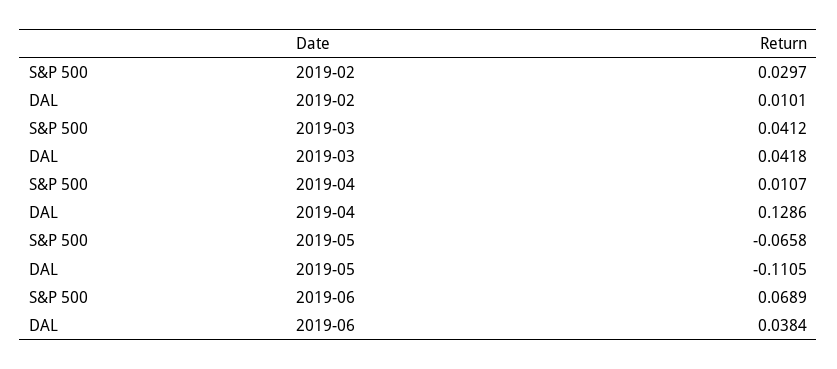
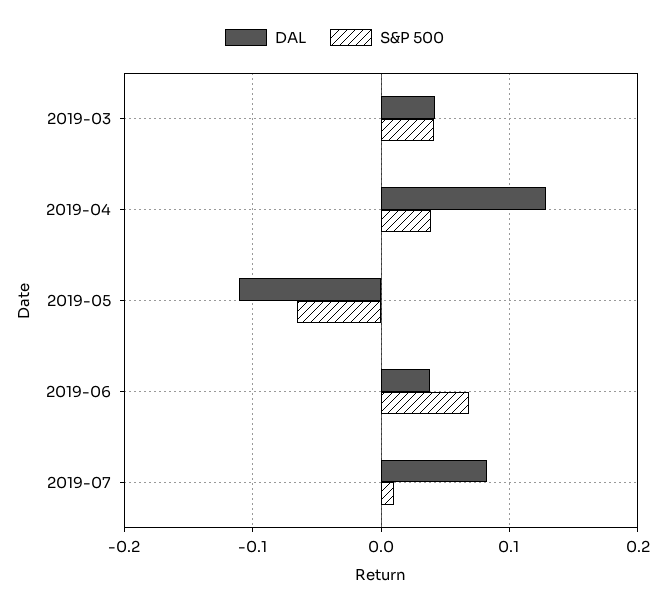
S&P 500, 2019-02: 0.0297 -> none
DAL, 2019-02: 0.0101 -> none
S&P 500, 2019-04: 0.0107 -> 0.04
DAL, 2019-07: none -> 0.08
S&P 500, 2019-07: none -> 0.01

